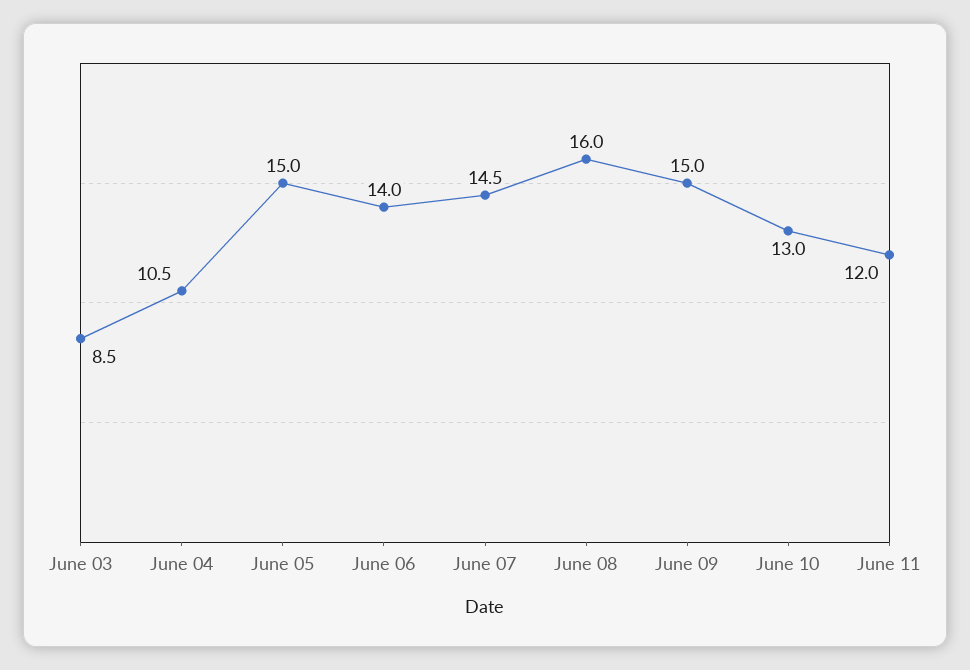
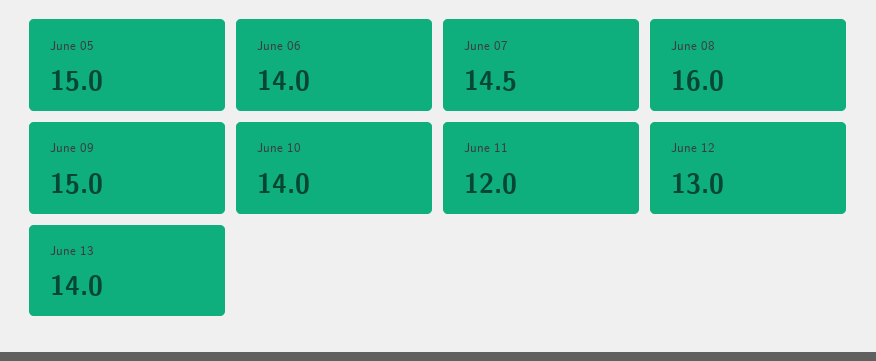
June 03: 8.5 -> none
June 04: 10.5 -> none
June 10: 13 -> 14
June 12: none -> 13
June 13: none -> 14

